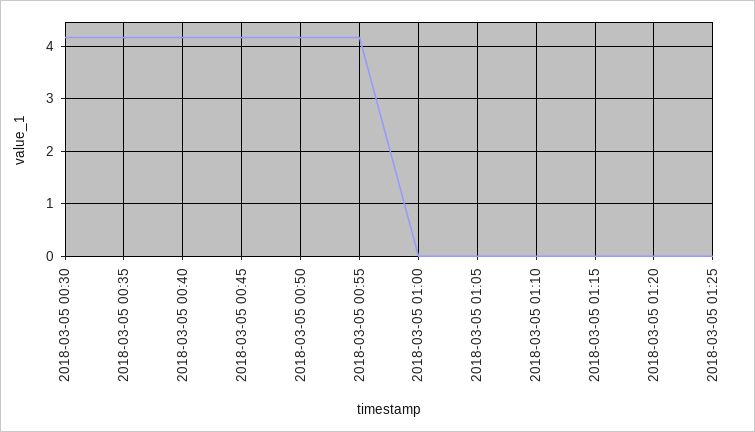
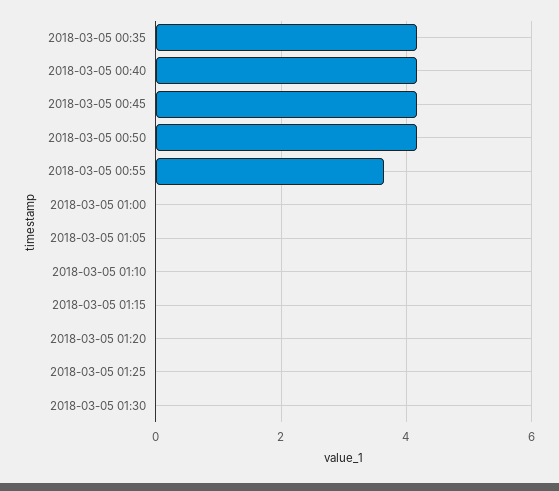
2018-03-05 00:30: 4.2 -> none
2018-03-05 00:55: 4.2 -> 3.6
2018-03-05 01:30: none -> 0

